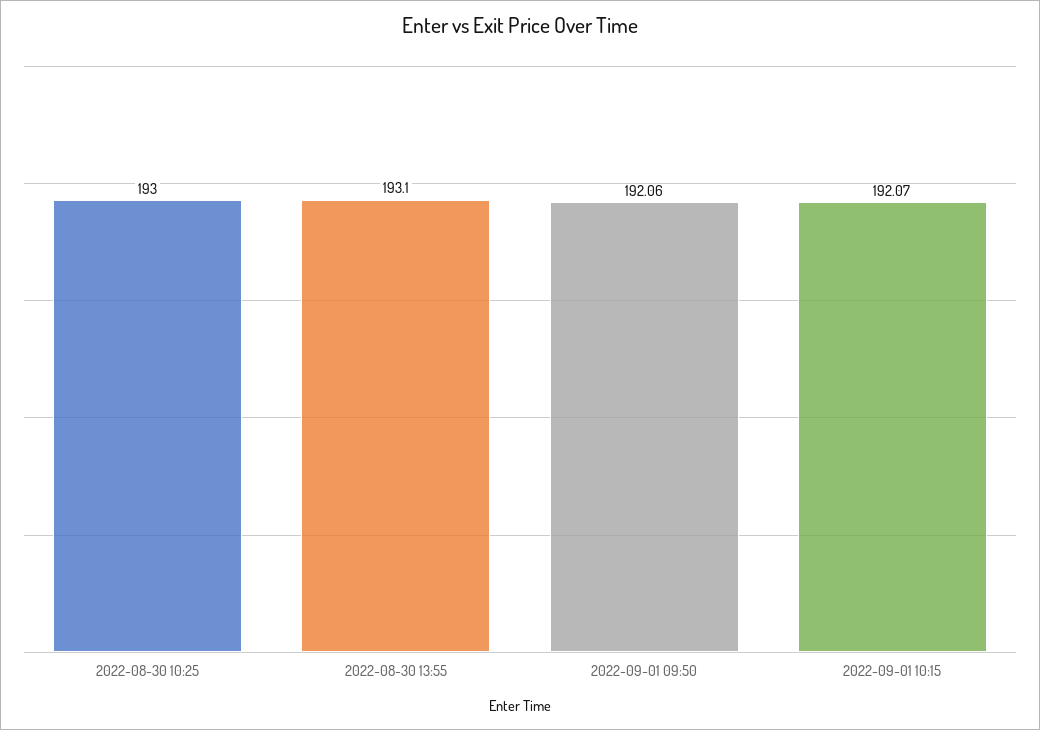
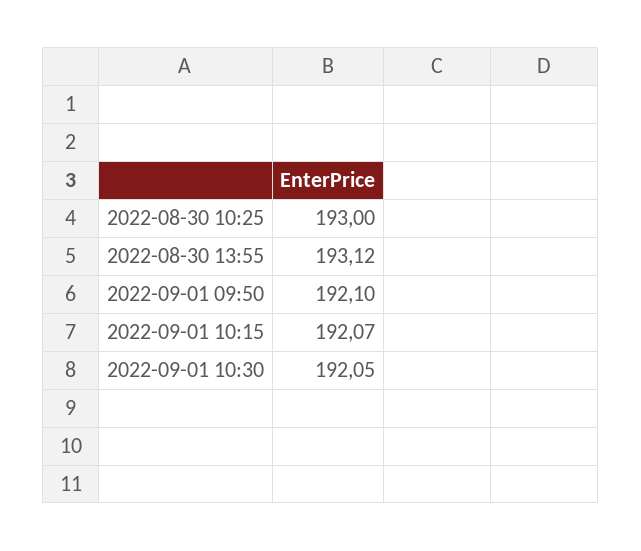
2022-08-30 13:55: 193.1 -> 193.12
2022-09-01 09:50: 192.06 -> 192.1
2022-09-01 10:30: none -> 192.05

